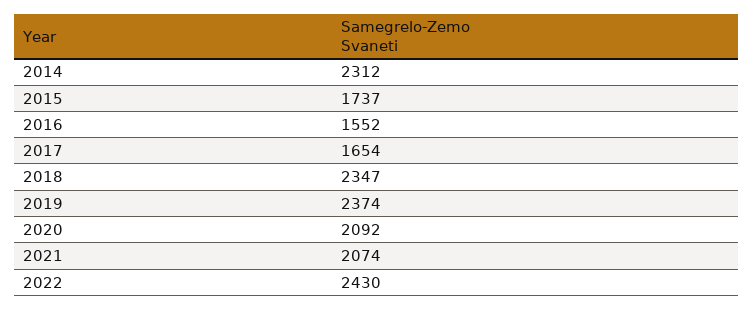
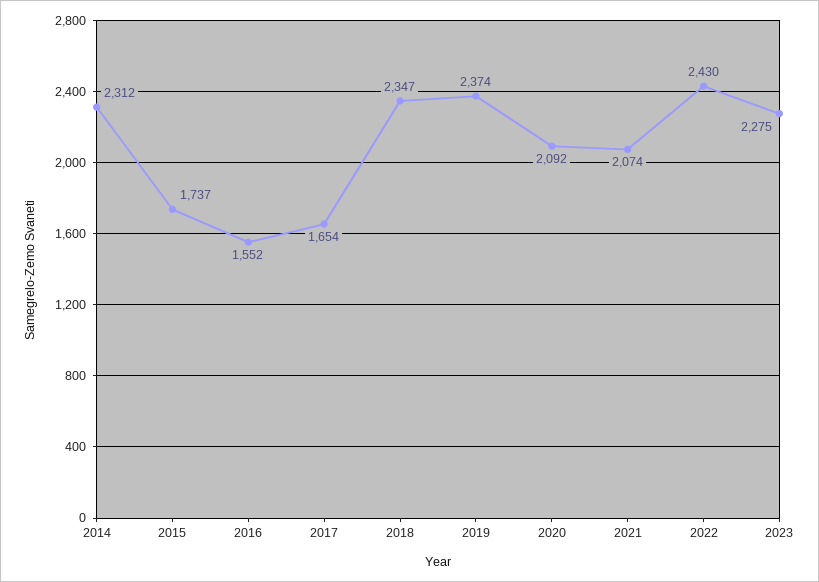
2023: none -> 2275

